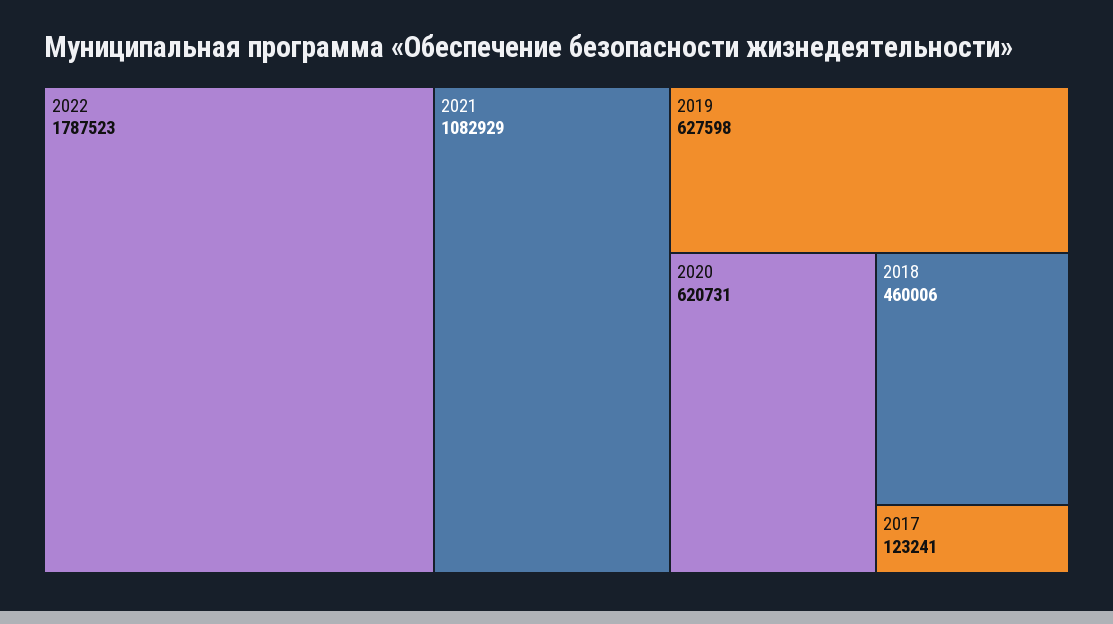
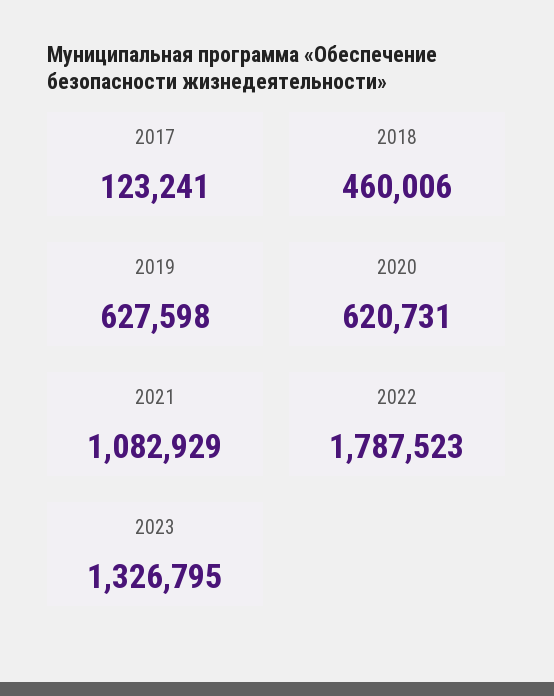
2023: none -> 1326795

